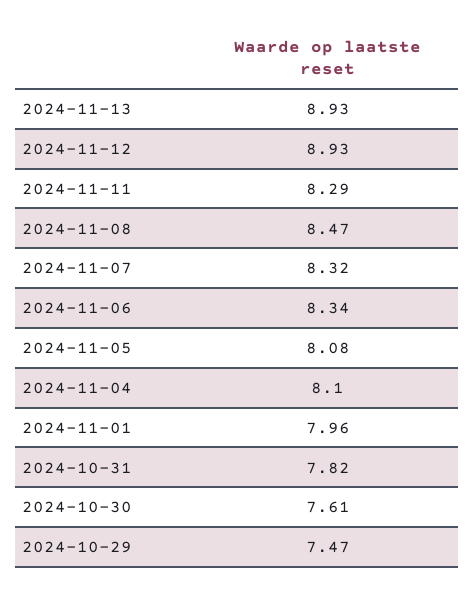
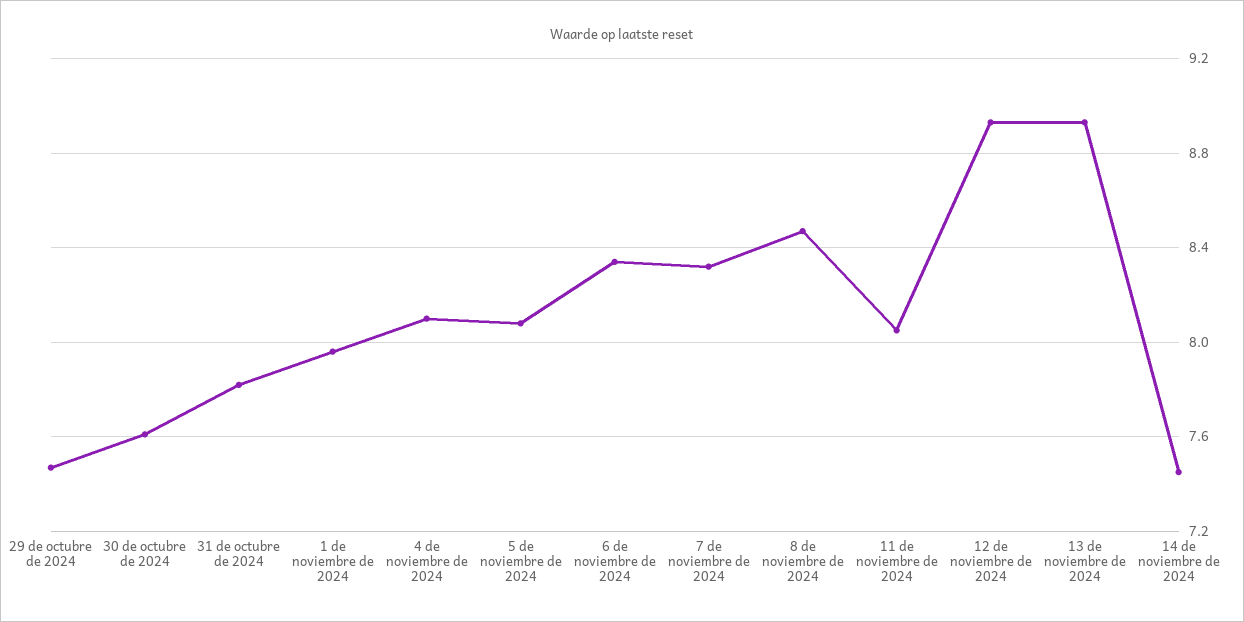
2024-11-11: 8.29 -> 8.05
14 de noviembre de 2024: none -> 7.45

